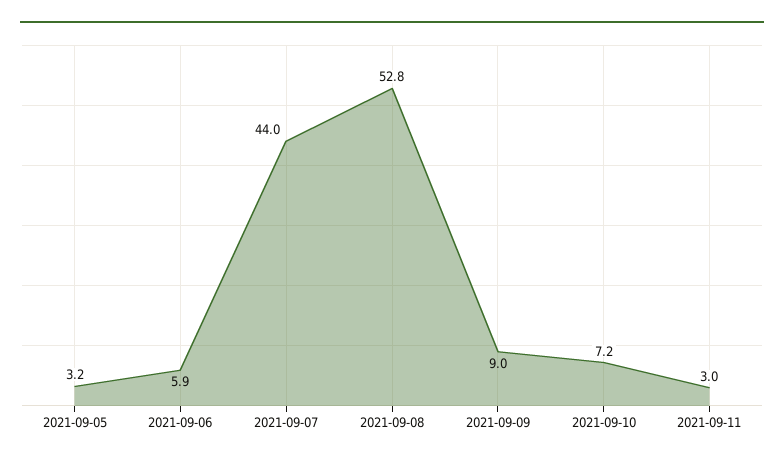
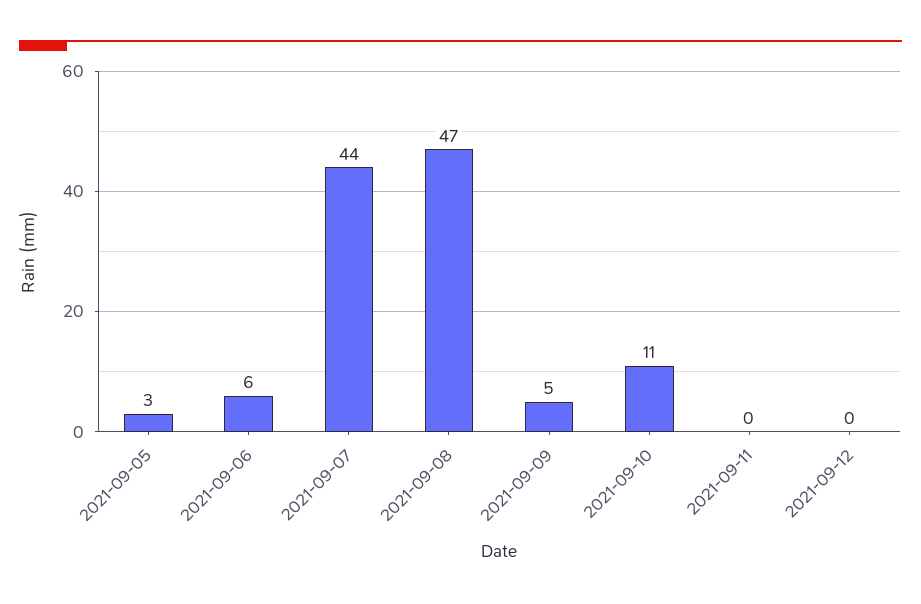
2021-09-08: 52.8 -> 47
2021-09-09: 9 -> 5
2021-09-10: 7.2 -> 11
2021-09-11: 3 -> 0
2021-09-12: none -> 0

